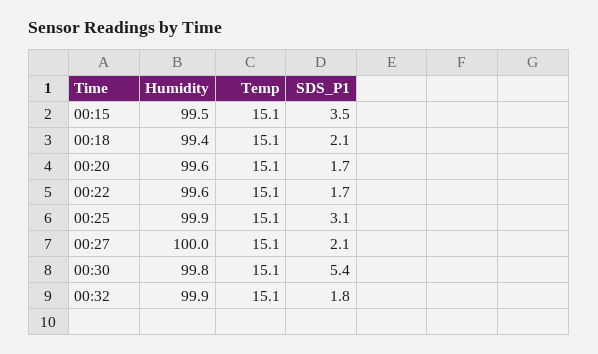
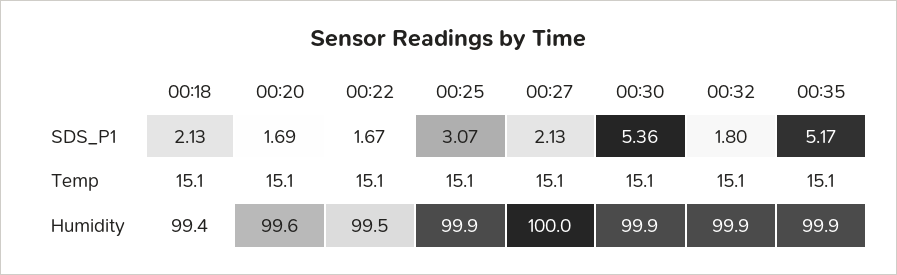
Humidity, 00:15: 99.5 -> none
Temp, 00:15: 15.1 -> none
SDS_P1, 00:15: 3.5 -> none
Humidity, 00:22: 99.6 -> 99.5
Humidity, 00:30: 99.8 -> 99.9
SDS_P1, 00:35: none -> 5.17
Temp, 00:35: none -> 15.1
Humidity, 00:35: none -> 99.9

